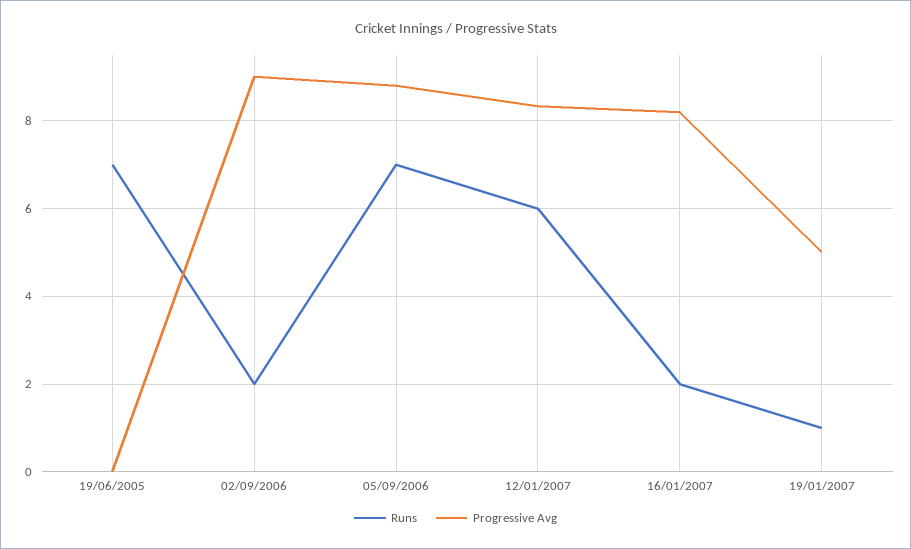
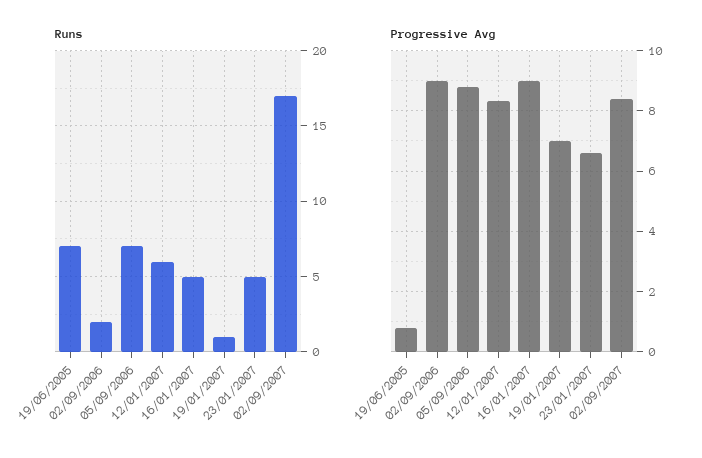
Progressive Avg, 19/06/2005: 0 -> 0.8
Runs, 16/01/2007: 2 -> 5
Progressive Avg, 16/01/2007: 8.2 -> 9
Progressive Avg, 19/01/2007: 5 -> 7
Runs, 23/01/2007: none -> 5
Runs, 02/09/2007: none -> 17
Progressive Avg, 23/01/2007: none -> 6.6
Progressive Avg, 02/09/2007: none -> 8.4

